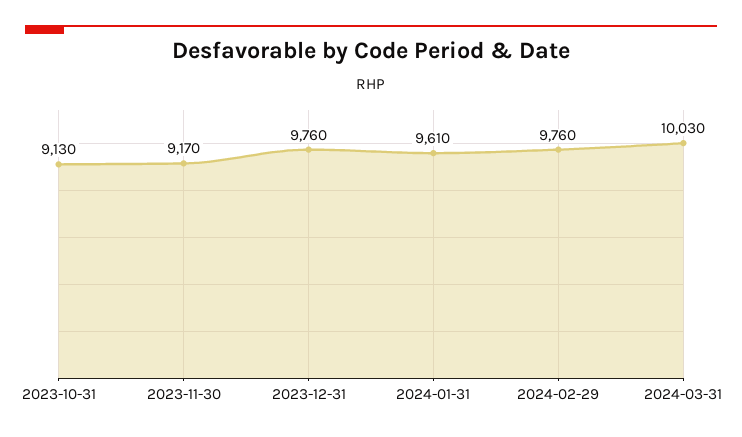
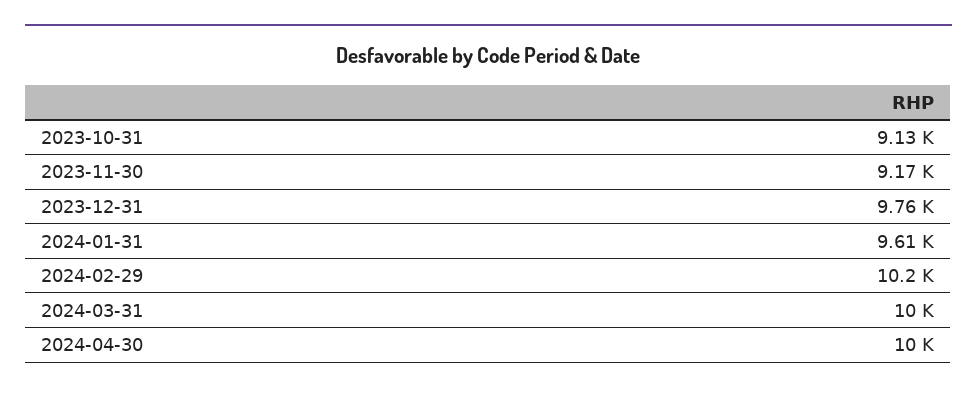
2024-02-29: 9760 -> 10200
2024-04-30: none -> 10000

